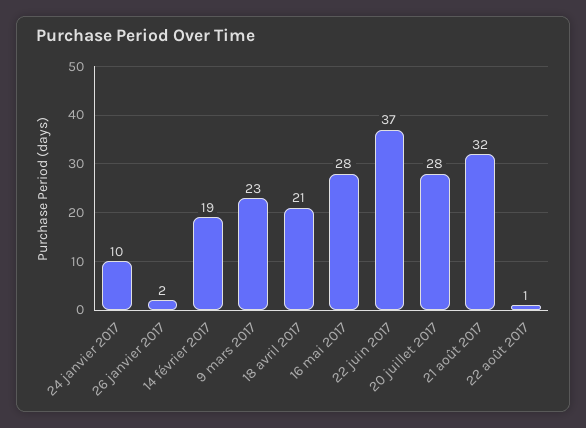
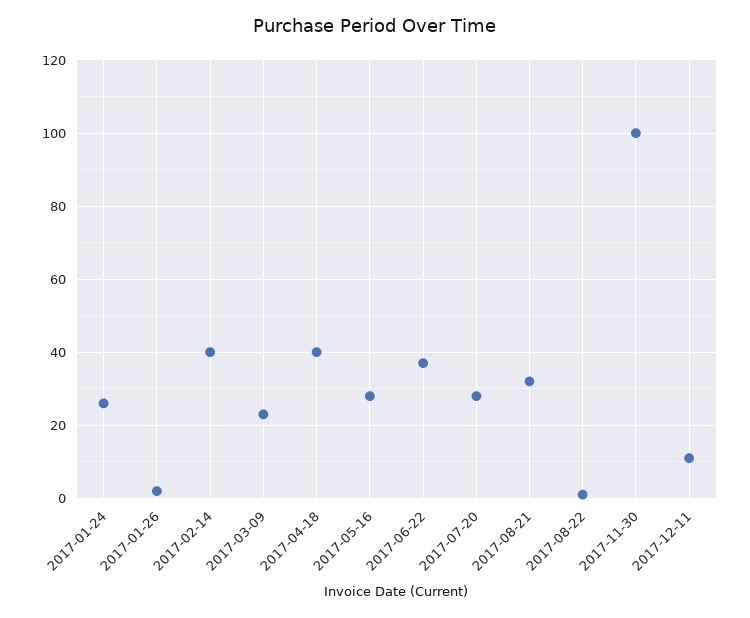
24 janvier 2017: 10 -> 25
14 février 2017: 19 -> 40
18 avril 2017: 21 -> 40
2017-11-30: none -> 100
2017-12-11: none -> 10

